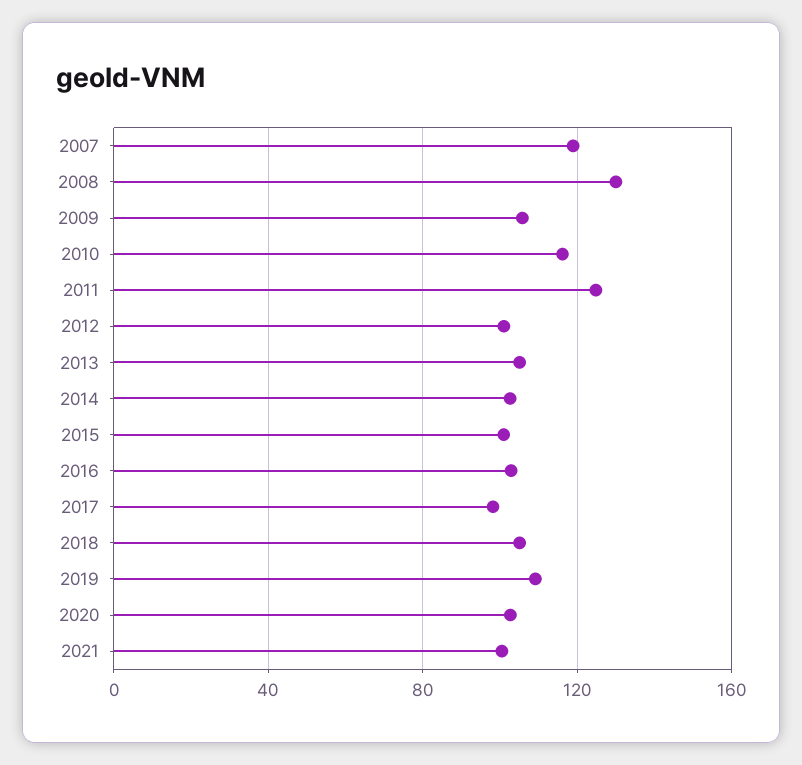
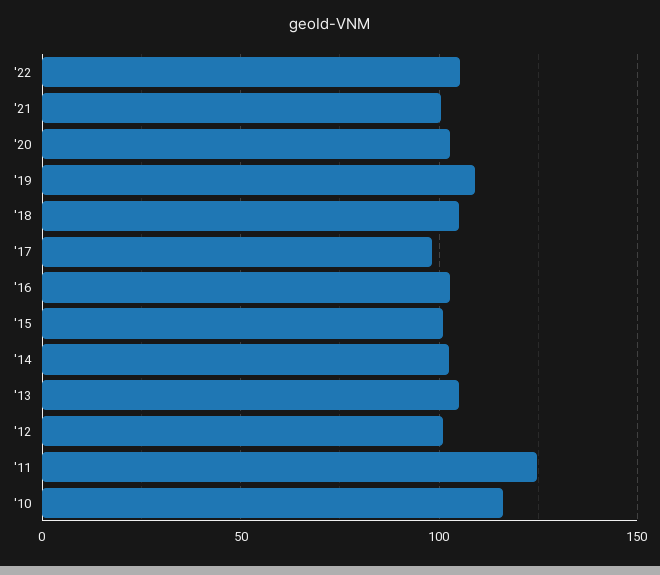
2007: 120 -> none
2008: 130 -> none
2009: 105 -> none
'22: none -> 105

